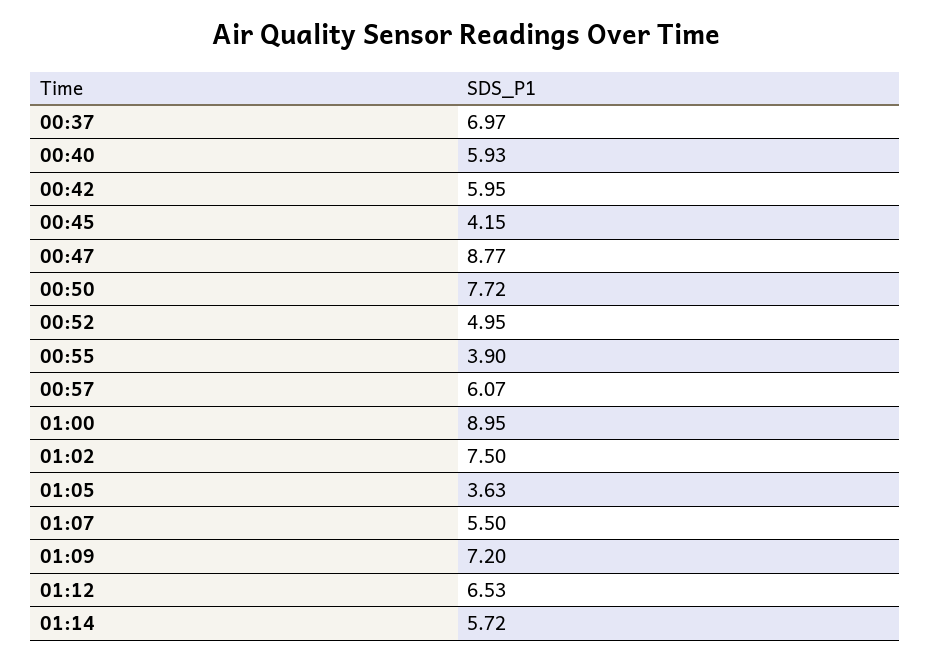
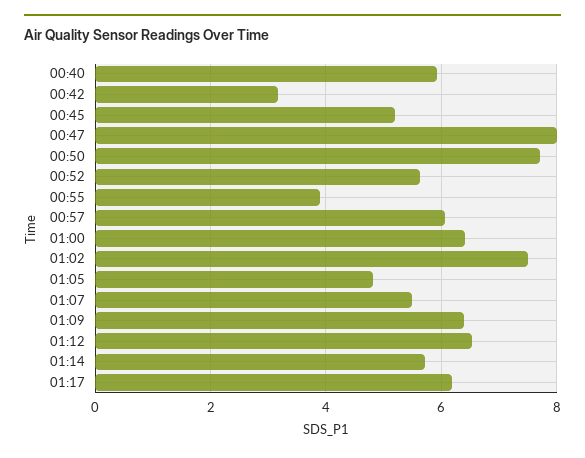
00:37: 6.97 -> none
00:42: 5.95 -> 3.2
00:45: 4.15 -> 5.2
00:47: 8.77 -> 8
00:52: 4.95 -> 5.6
01:00: 8.95 -> 6.4
01:05: 3.63 -> 4.8
01:09: 7.2 -> 6.4
01:17: none -> 6.2

